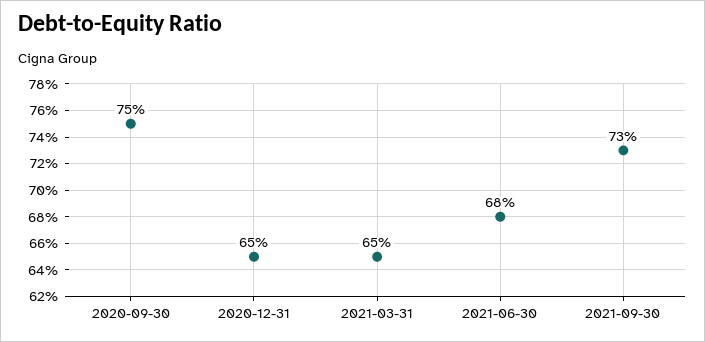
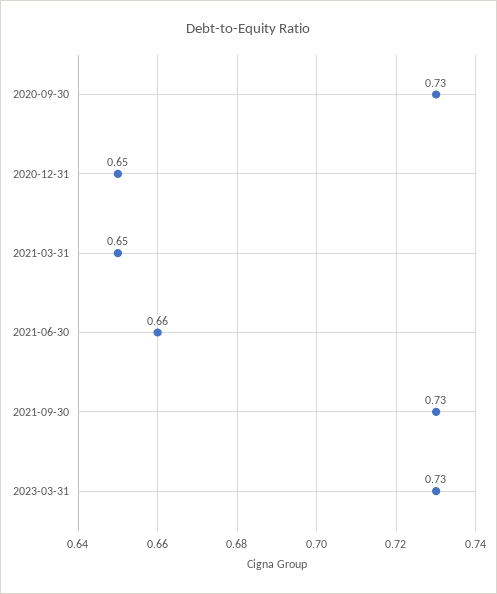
2020-09-30: 0.75 -> 0.73
2021-06-30: 0.68 -> 0.66
2023-03-31: none -> 0.73

